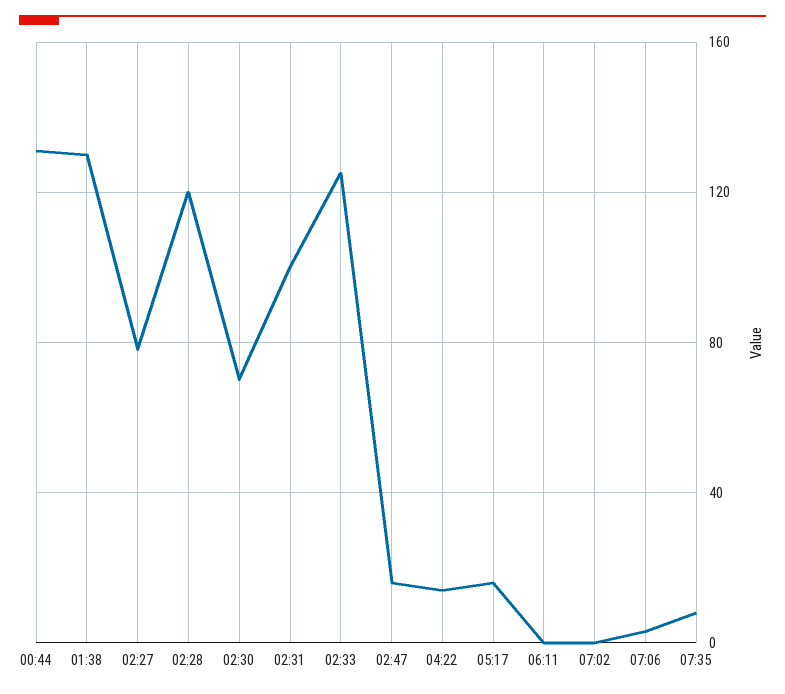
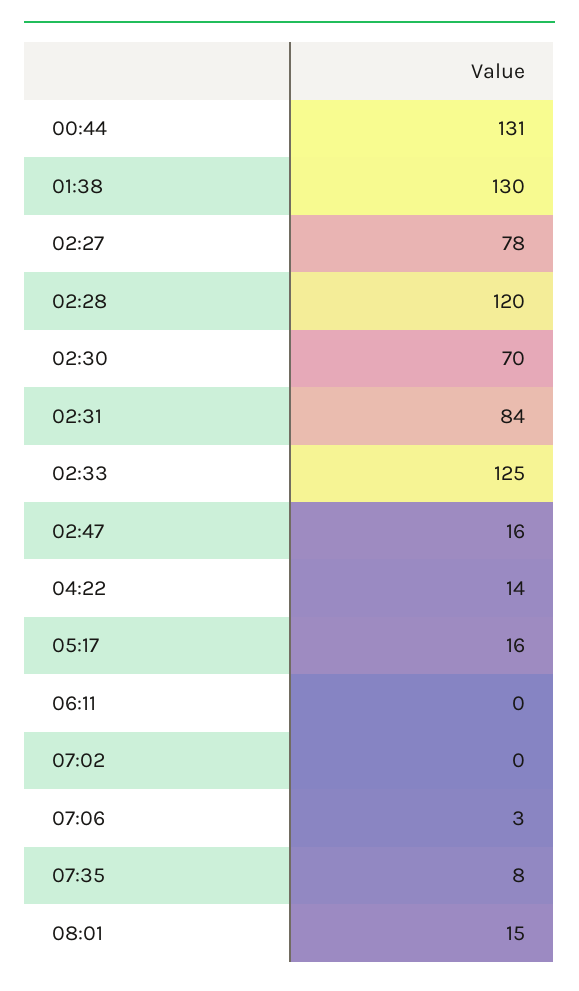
02:31: 100 -> 84
08:01: none -> 15

